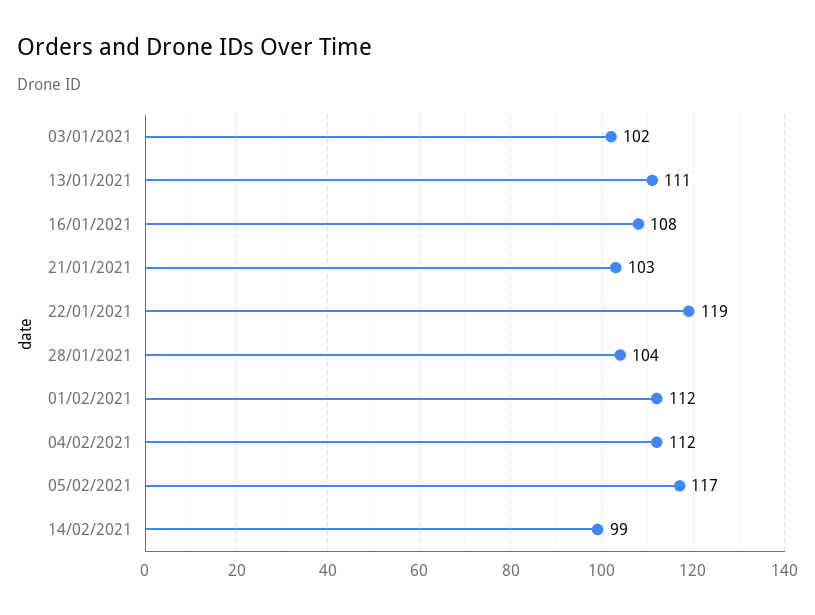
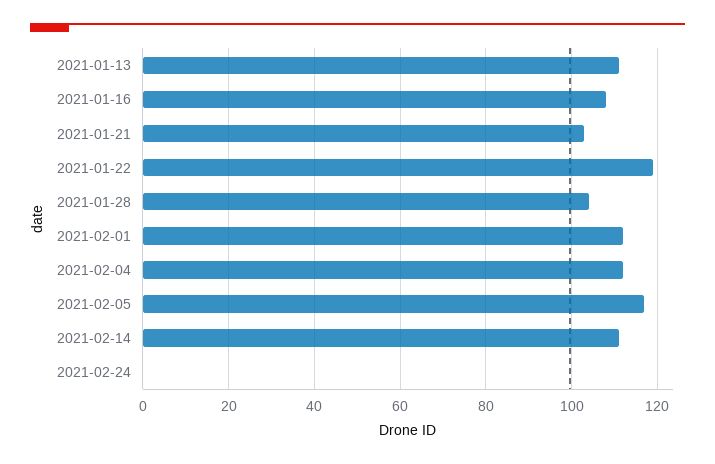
03/01/2021: 102 -> none
14/02/2021: 99 -> 110
2021-02-24: none -> 0

